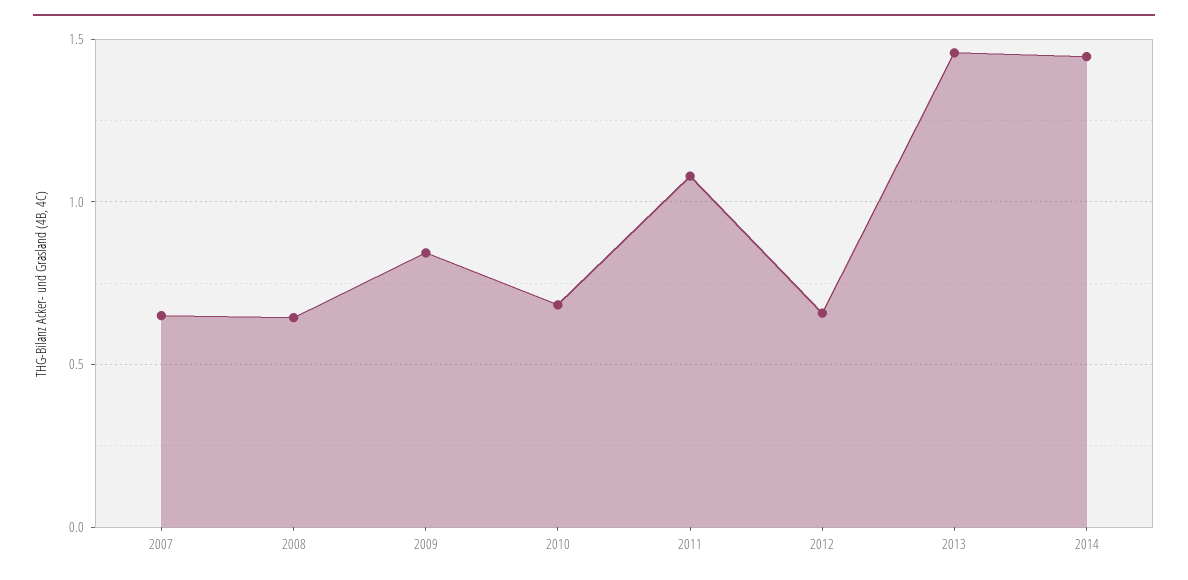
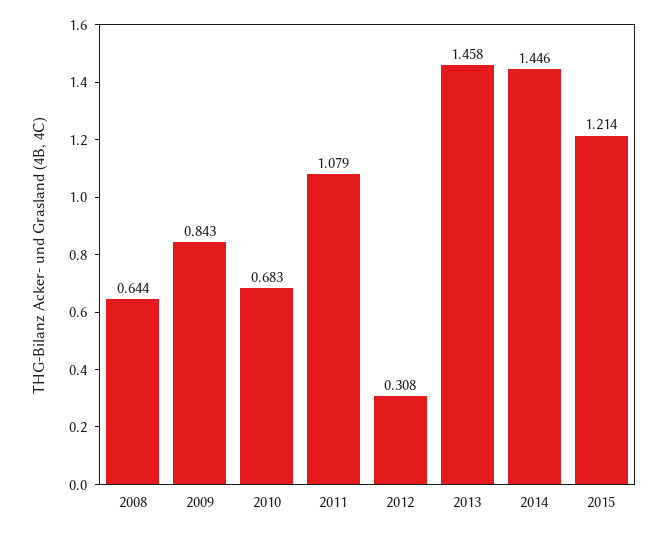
2007: 0.65 -> none
2012: 0.65 -> 0.308
2015: none -> 1.214

